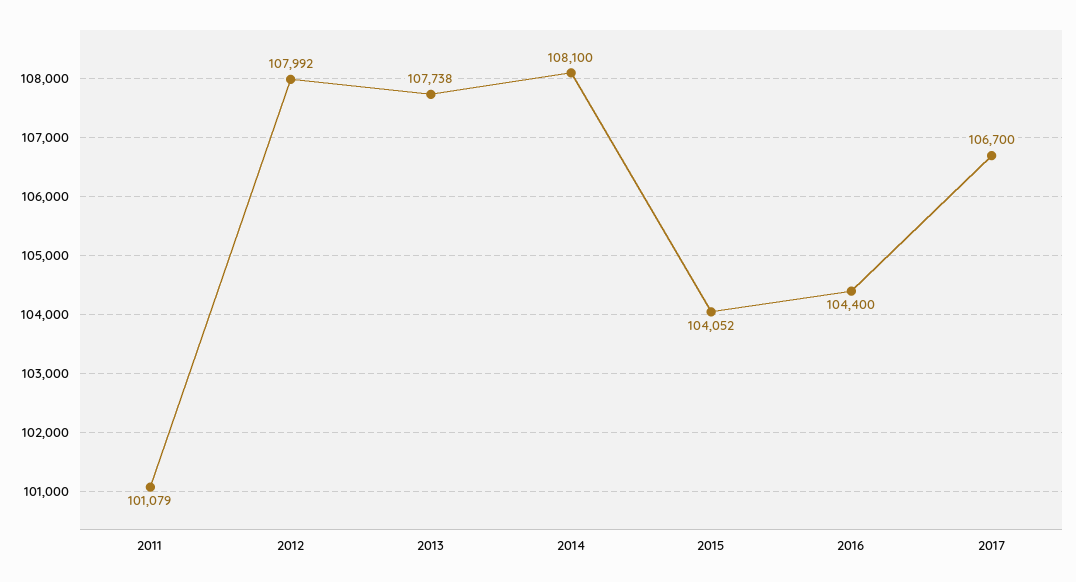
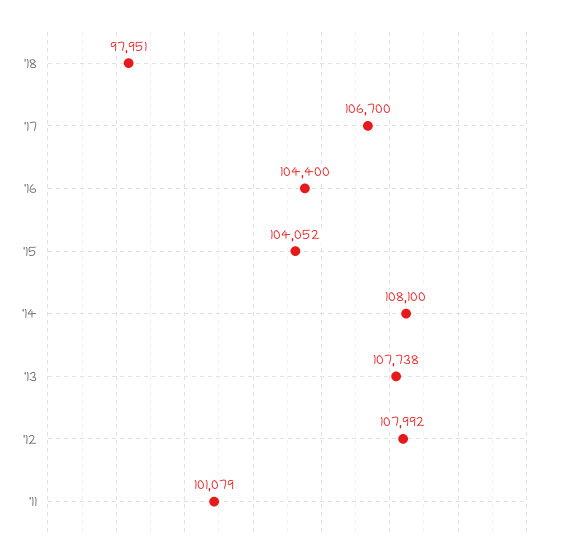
'18: none -> 97951

